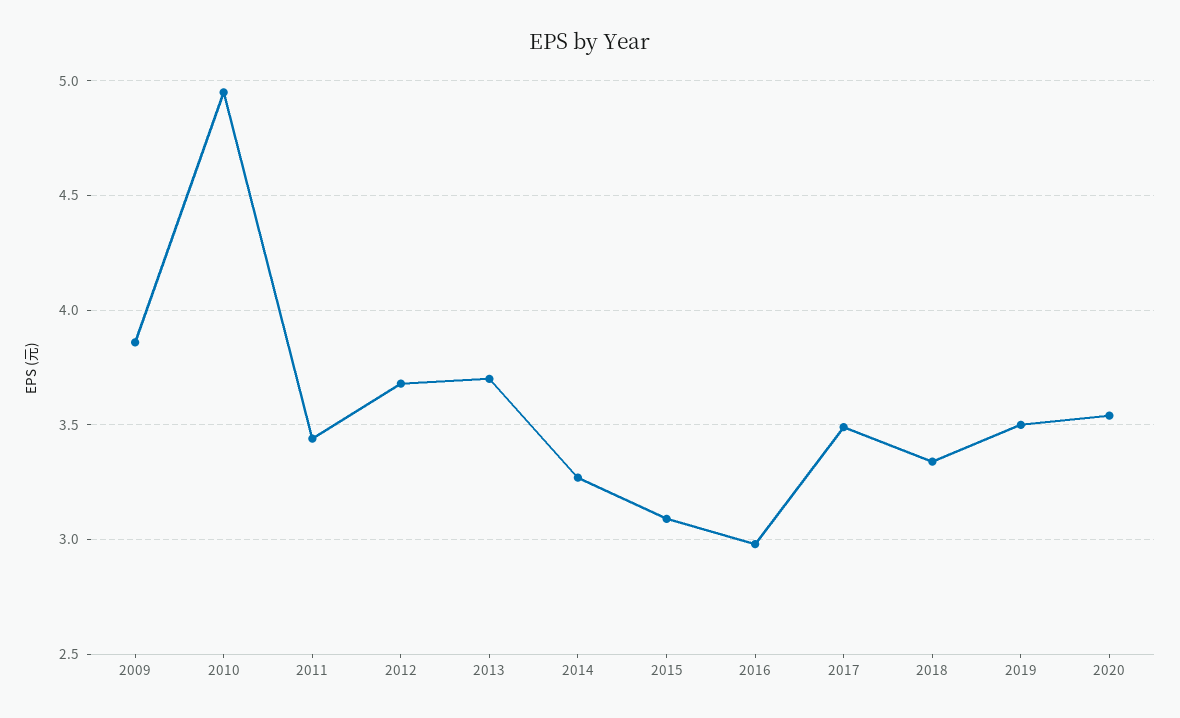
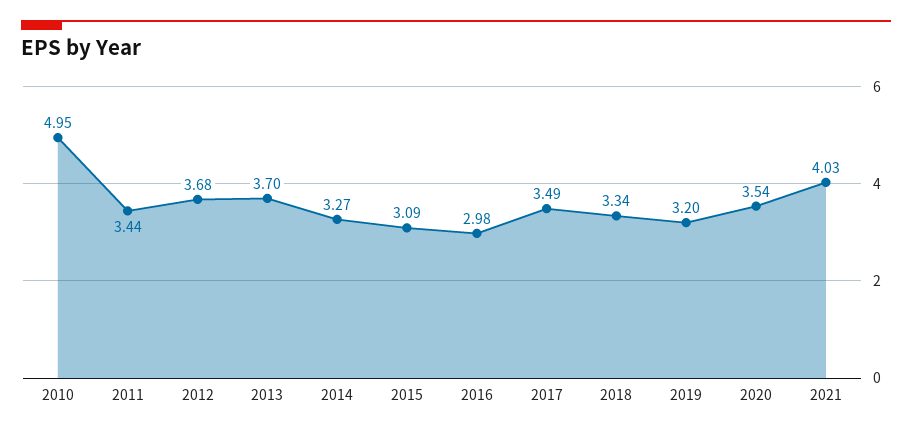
2009: 3.85 -> none
2019: 3.5 -> 3.2
2021: none -> 4.03

